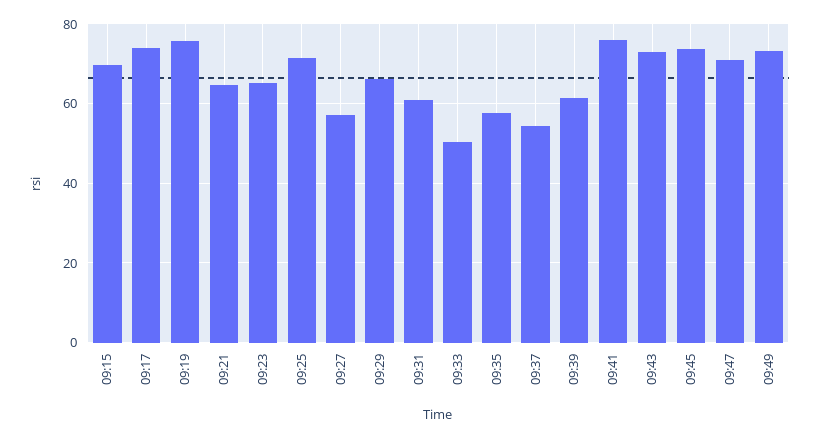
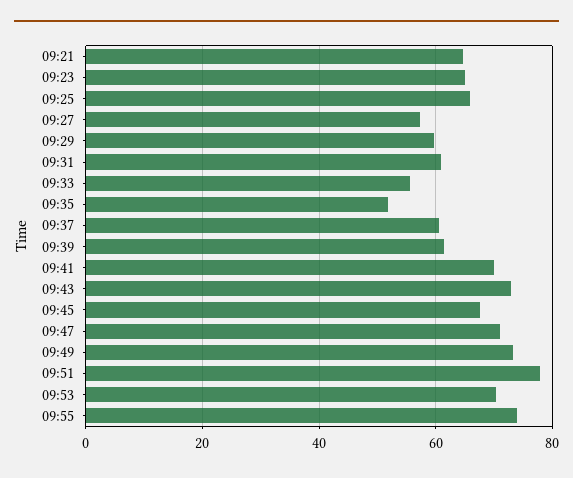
09:15: 70 -> none
09:17: 74 -> none
09:19: 76 -> none
09:25: 72 -> 66
09:29: 66 -> 60
09:33: 50 -> 56
09:35: 58 -> 52
09:37: 54 -> 60
09:41: 76 -> 70
09:45: 74 -> 68
09:51: none -> 78
09:53: none -> 70
09:55: none -> 74

